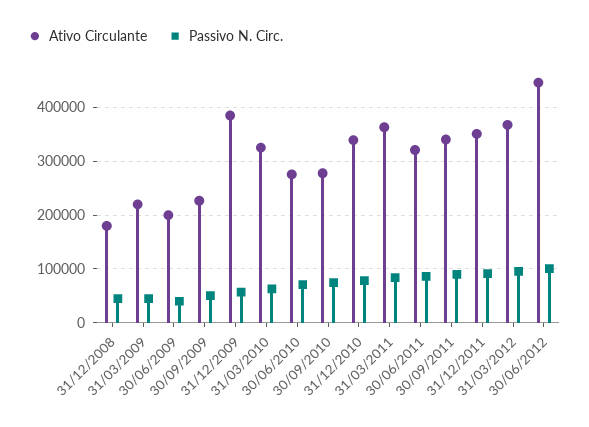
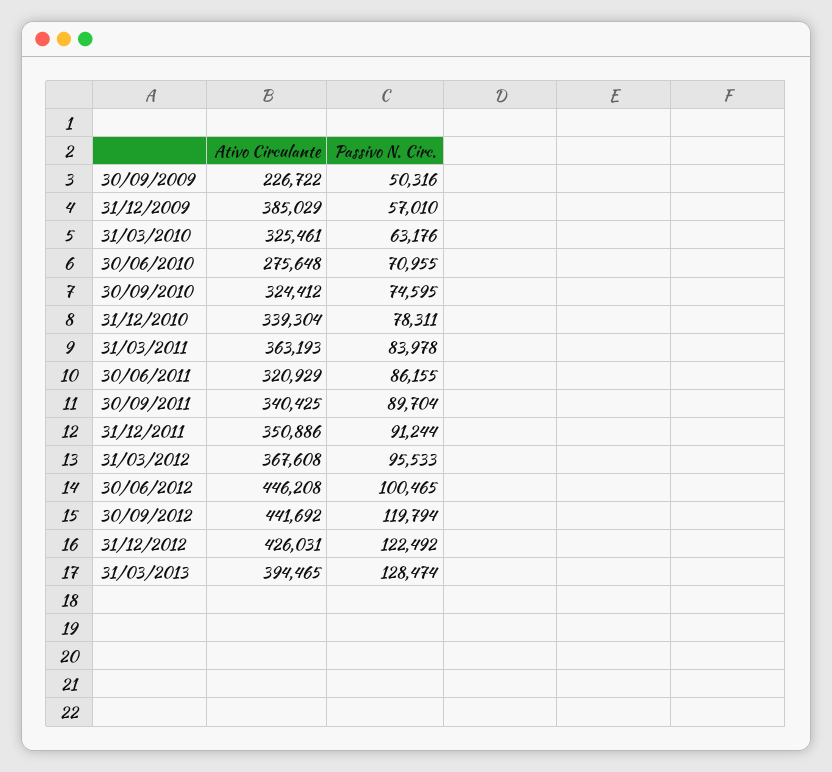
Ativo Circulante, 31/12/2008: 180000 -> none
Passivo N. Circ., 31/12/2008: 40000 -> none
Ativo Circulante, 31/03/2009: 220000 -> none
Passivo N. Circ., 31/03/2009: 40000 -> none
Ativo Circulante, 30/06/2009: 200000 -> none
Passivo N. Circ., 30/06/2009: 40000 -> none
Ativo Circulante, 30/09/2010: 280000 -> 324412
Ativo Circulante, 30/09/2012: none -> 441692
Passivo N. Circ., 30/09/2012: none -> 119794
Ativo Circulante, 31/12/2012: none -> 426031
Passivo N. Circ., 31/12/2012: none -> 122492
Ativo Circulante, 31/03/2013: none -> 394465
Passivo N. Circ., 31/03/2013: none -> 128474

